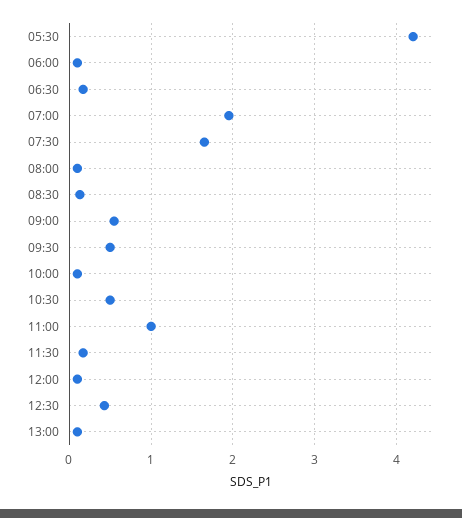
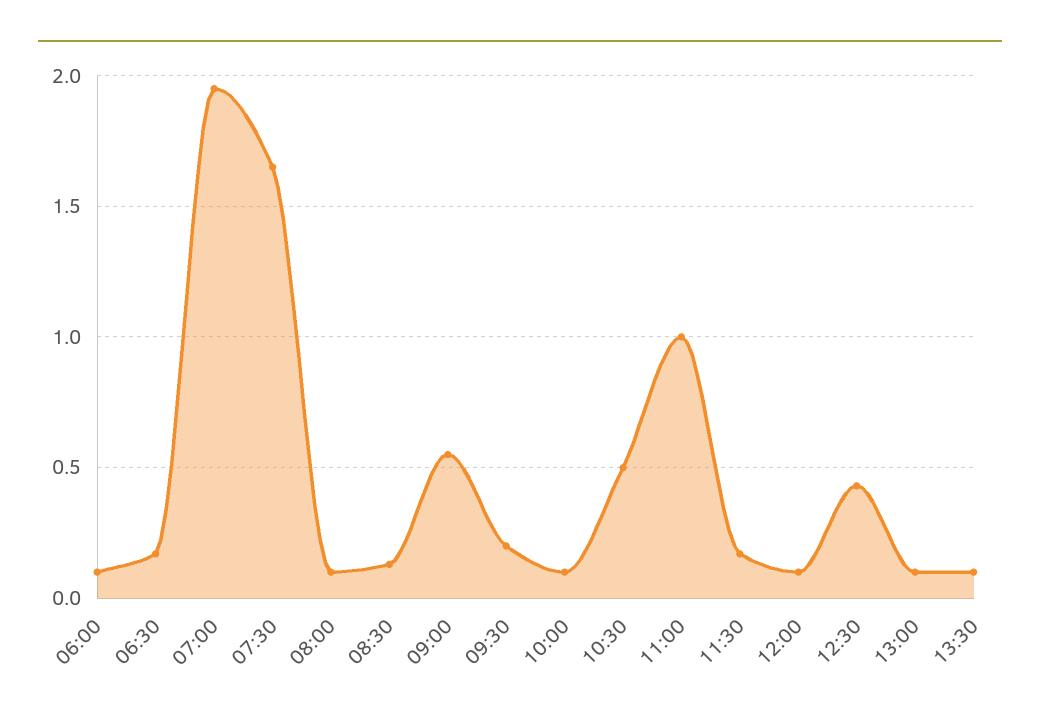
05:30: 4.2 -> none
09:30: 0.5 -> 0.2
13:30: none -> 0.1

